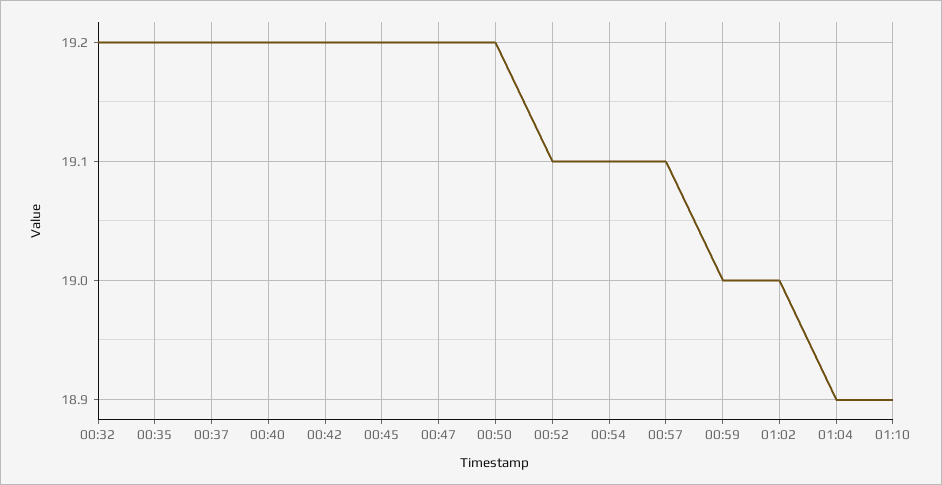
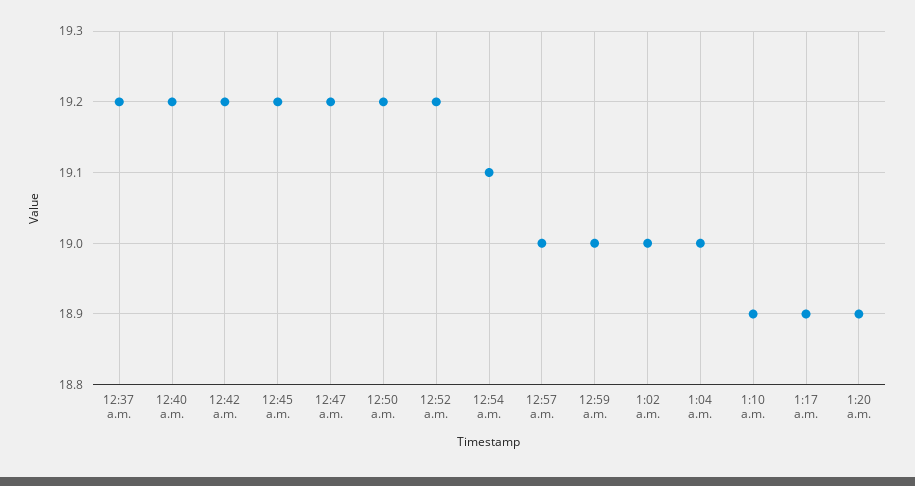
00:32: 19.2 -> none
00:35: 19.2 -> none
00:52: 19.1 -> 19.2
00:57: 19.1 -> 19
01:04: 18.9 -> 19
1:17 a.m.: none -> 18.9
1:20 a.m.: none -> 18.9

